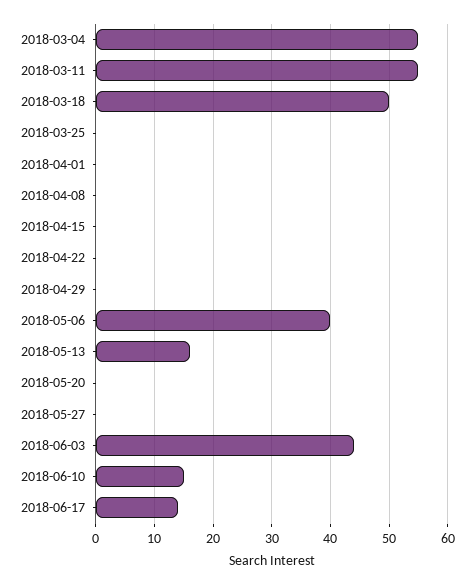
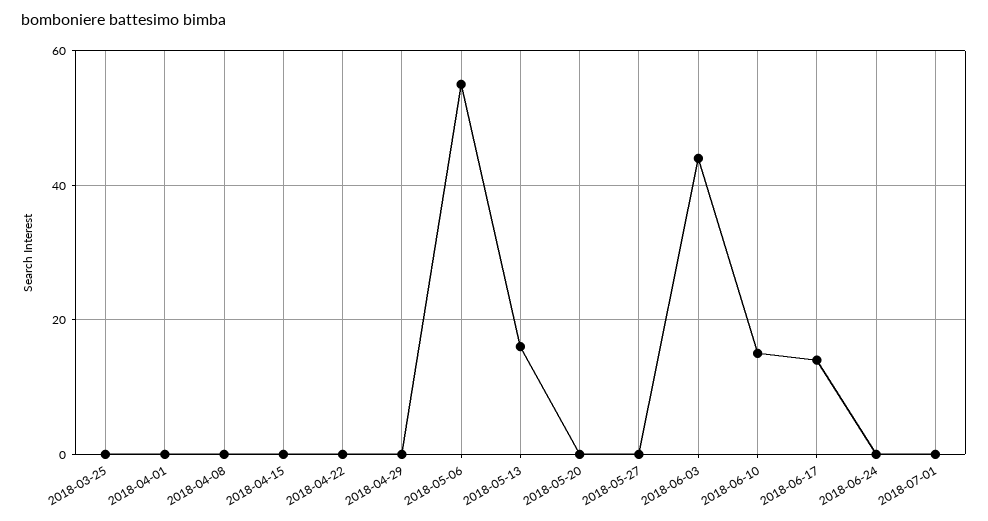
2018-03-04: 55 -> none
2018-03-11: 55 -> none
2018-03-18: 50 -> none
2018-05-06: 40 -> 55
2018-06-24: none -> 0
2018-07-01: none -> 0

